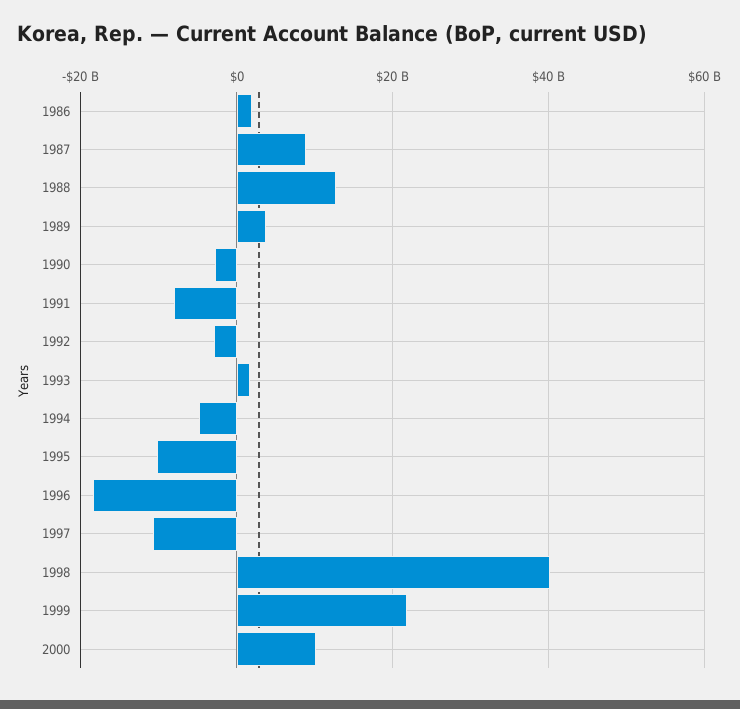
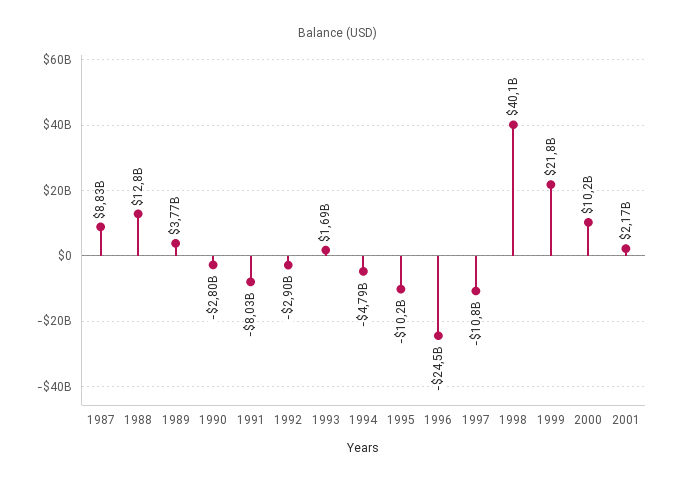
1986: 2000000000 -> none
1996: -18000000000 -> -24500000000
2001: none -> 2170000000

